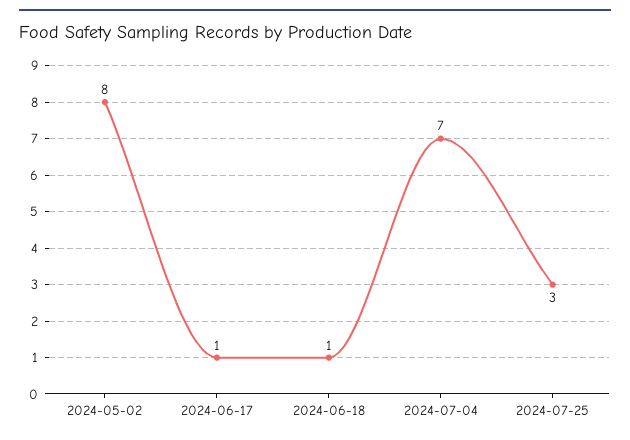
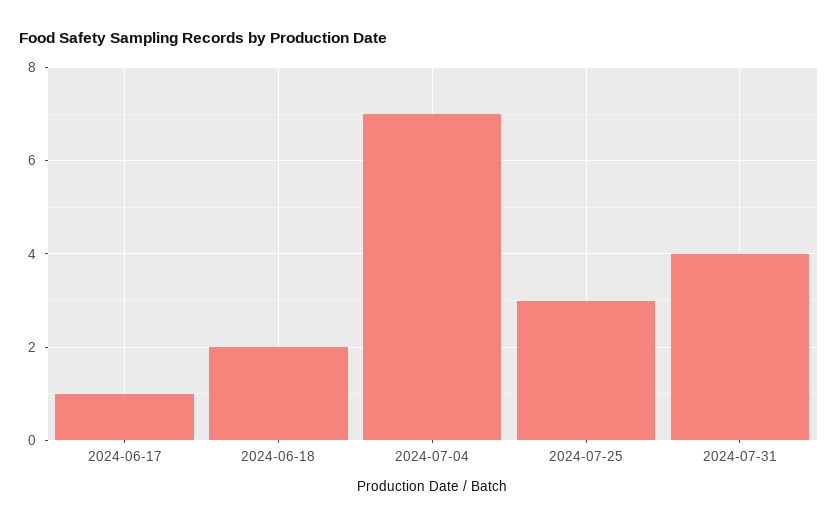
2024-05-02: 8 -> none
2024-06-18: 1 -> 2
2024-07-31: none -> 4

